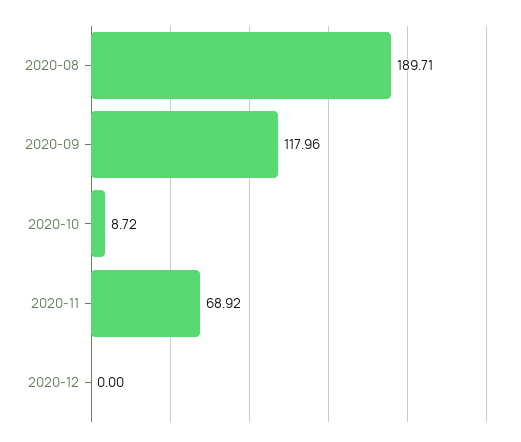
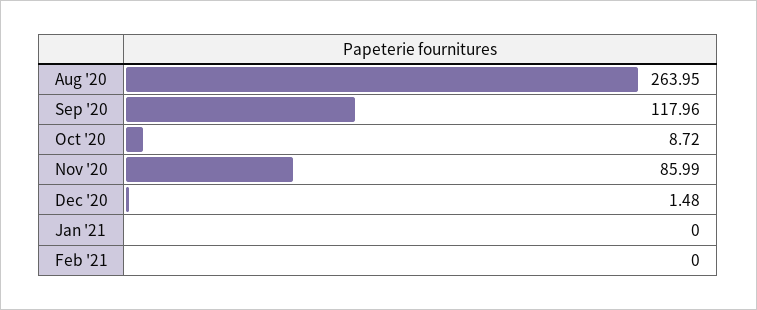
2020-08: 189.71 -> 263.95
2020-11: 68.92 -> 85.99
2020-12: 0 -> 1.48
Jan '21: none -> 0
Feb '21: none -> 0

